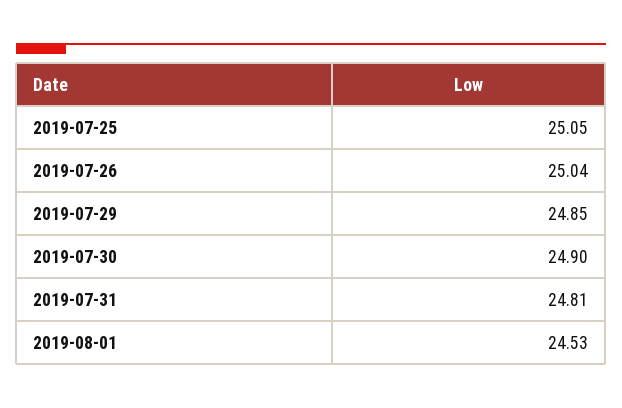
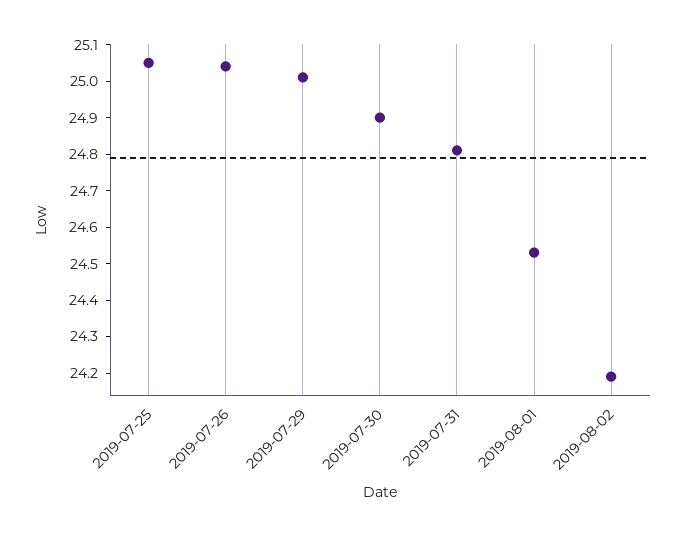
2019-07-29: 24.85 -> 25
2019-08-02: none -> 24.2

